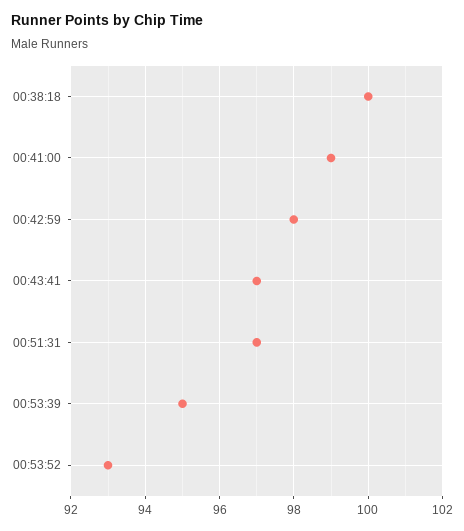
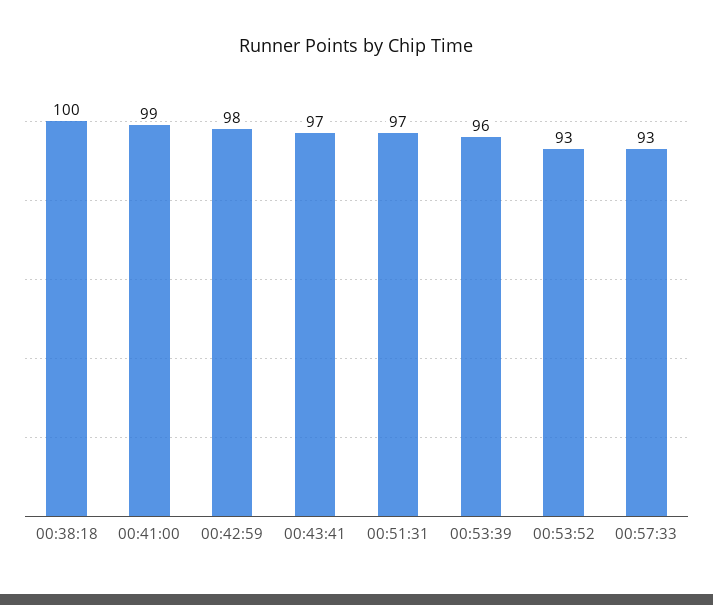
00:53:39: 95 -> 96
00:57:33: none -> 93

